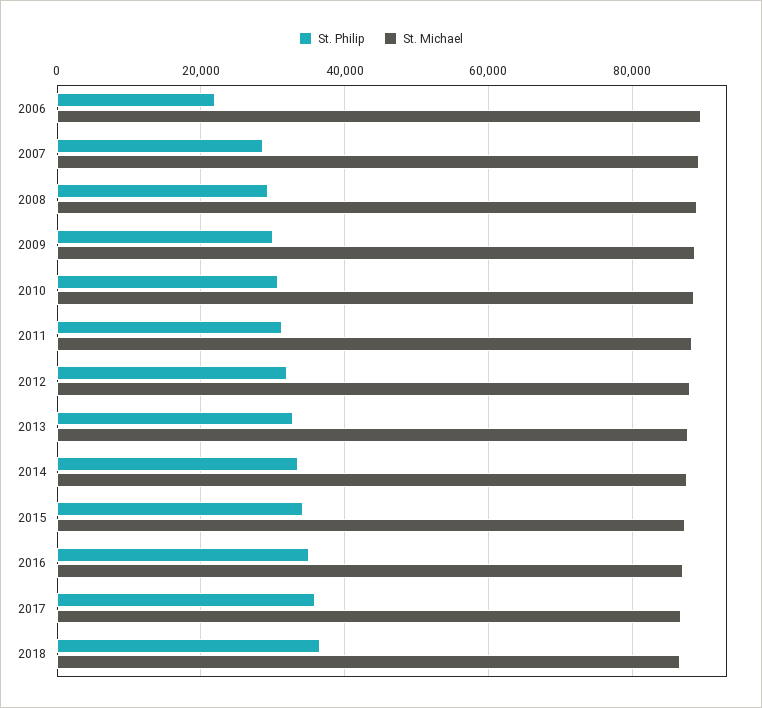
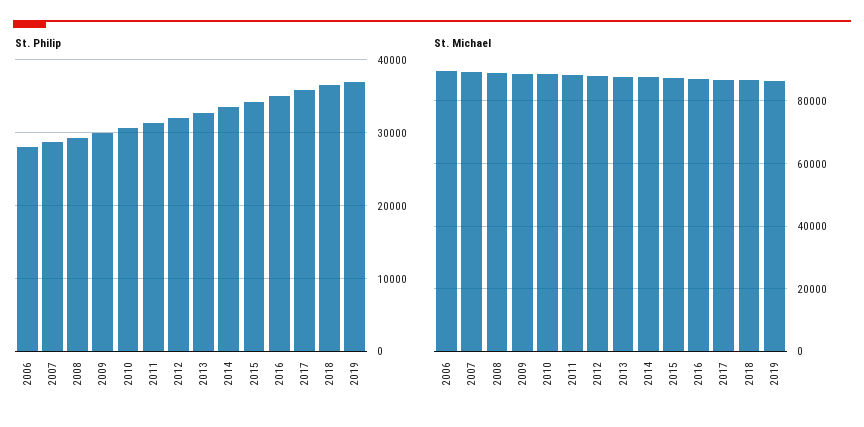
St. Philip, 2006: 22000 -> 28000
St. Philip, 2019: none -> 37000
St. Michael, 2019: none -> 86000

